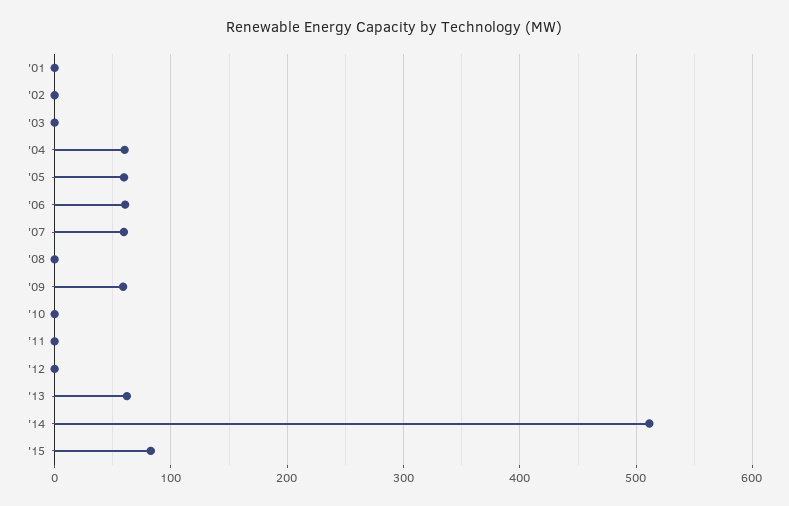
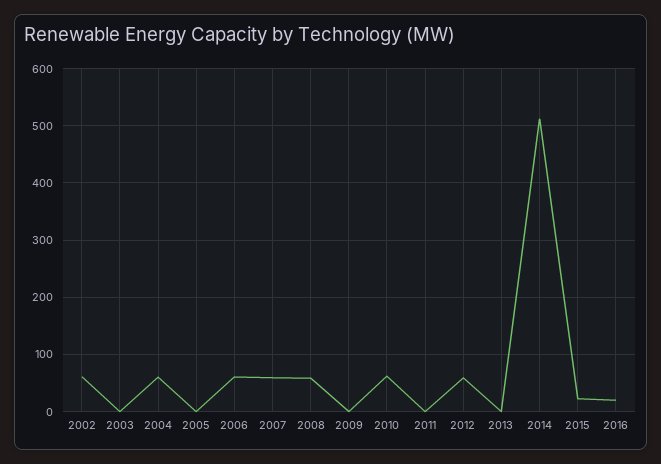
'01: 0 -> none
'02: 0 -> 60
'05: 60 -> 0
'08: 0 -> 60
'09: 60 -> 0
'10: 0 -> 60
'12: 0 -> 60
'13: 60 -> 0
'15: 80 -> 20
2016: none -> 20

